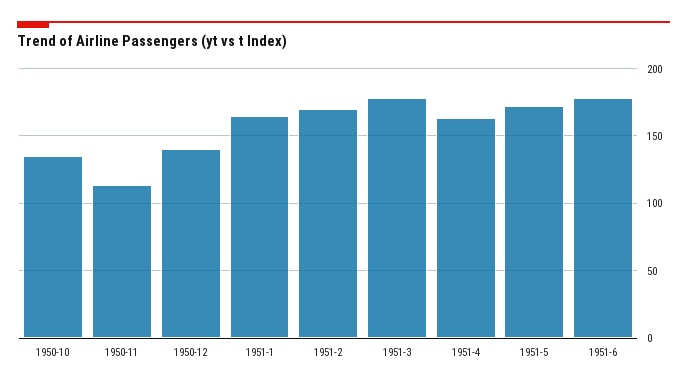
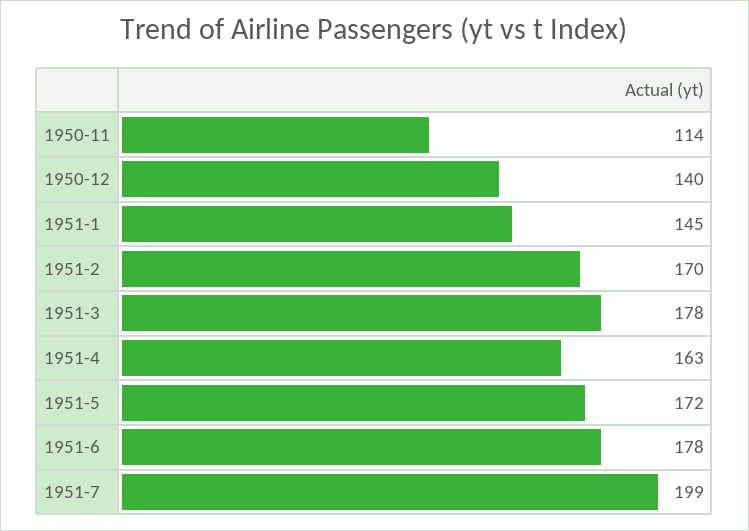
1950-10: 135 -> none
1951-1: 165 -> 145
1951-7: none -> 199

